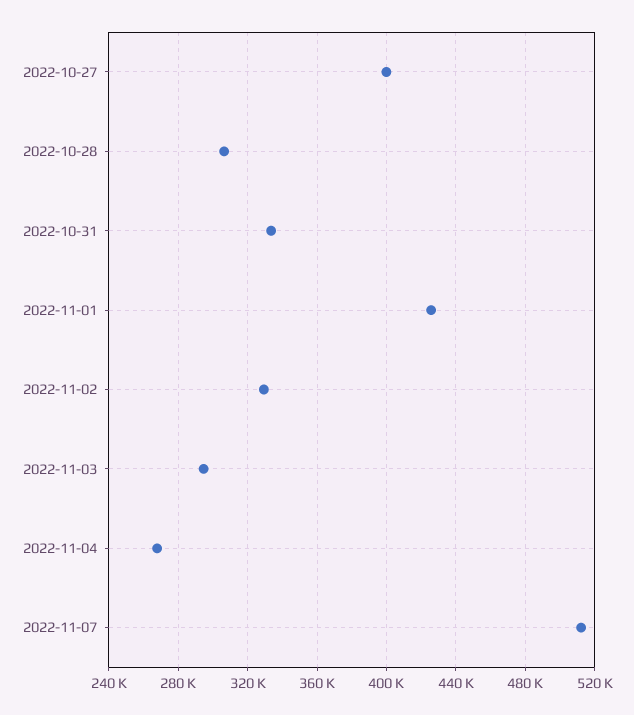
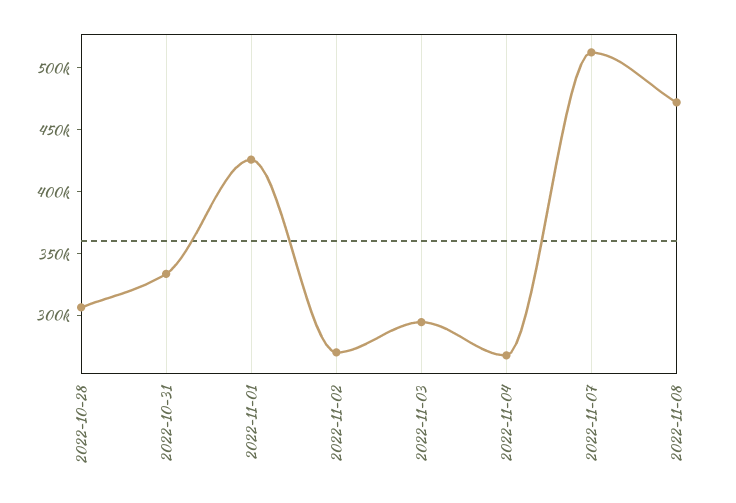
2022-10-27: 400000 -> none
2022-11-02: 330000 -> 270000
2022-11-08: none -> 470000

